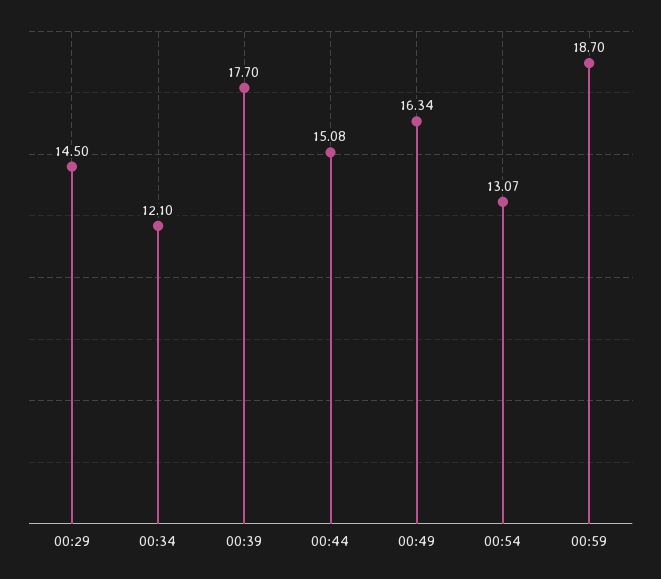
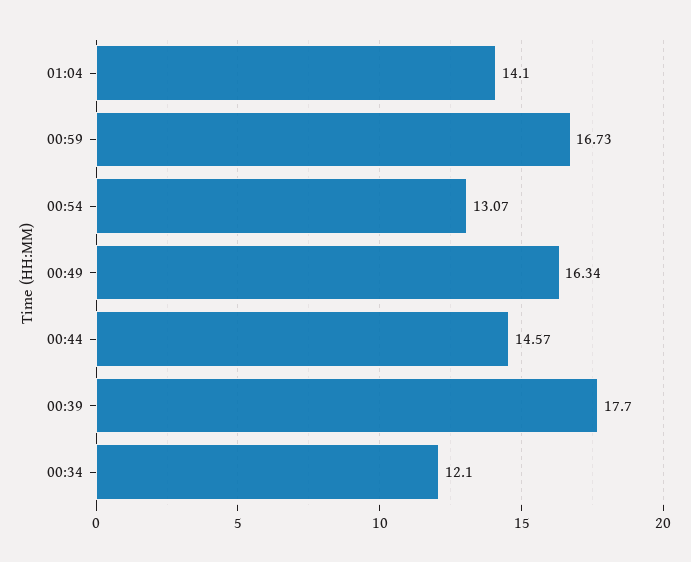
00:29: 14.5 -> none
00:44: 15.08 -> 14.57
00:59: 18.7 -> 16.73
01:04: none -> 14.1

